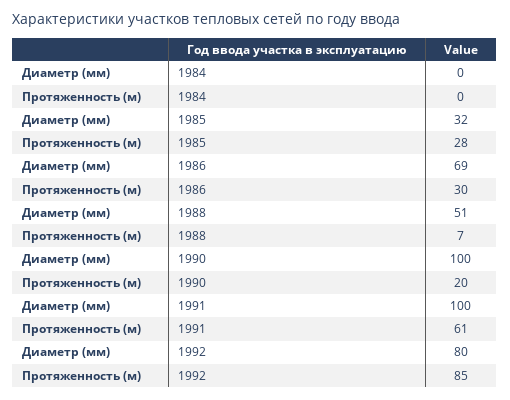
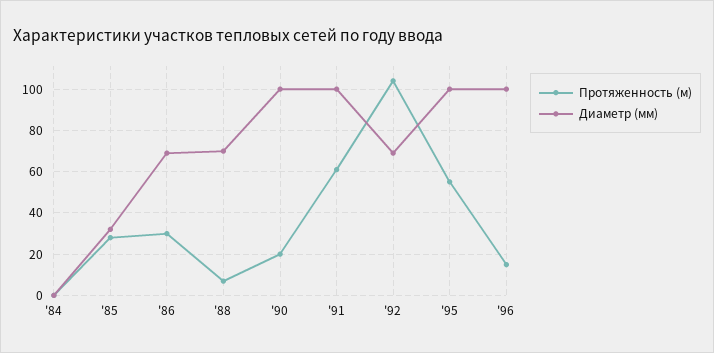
Диаметр (мм), 1988: 51 -> 70
Диаметр (мм), 1992: 80 -> 70
Протяженность (м), 1992: 85 -> 105
Протяженность (м), '95: none -> 55
Диаметр (мм), '95: none -> 100
Протяженность (м), '96: none -> 15
Диаметр (мм), '96: none -> 100

